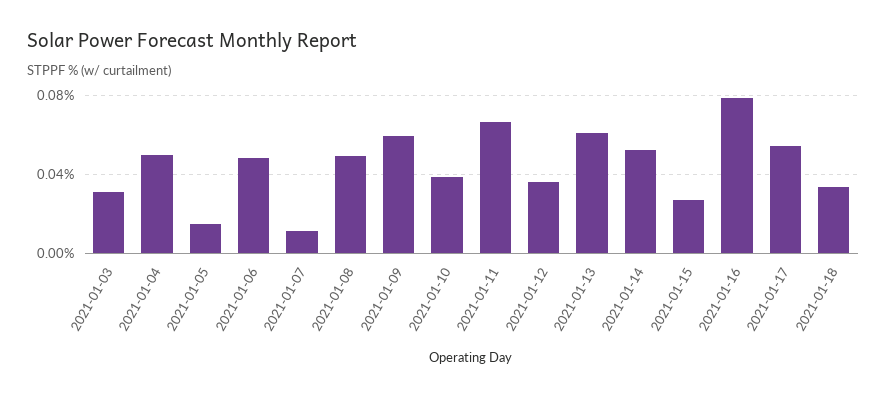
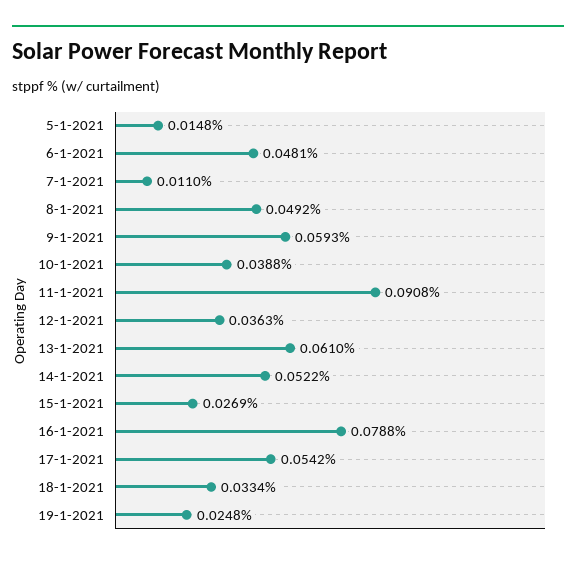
2021-01-03: 0.03 -> none
2021-01-04: 0.05 -> none
2021-01-11: 0.065 -> 0.0908
19-1-2021: none -> 0.0248

